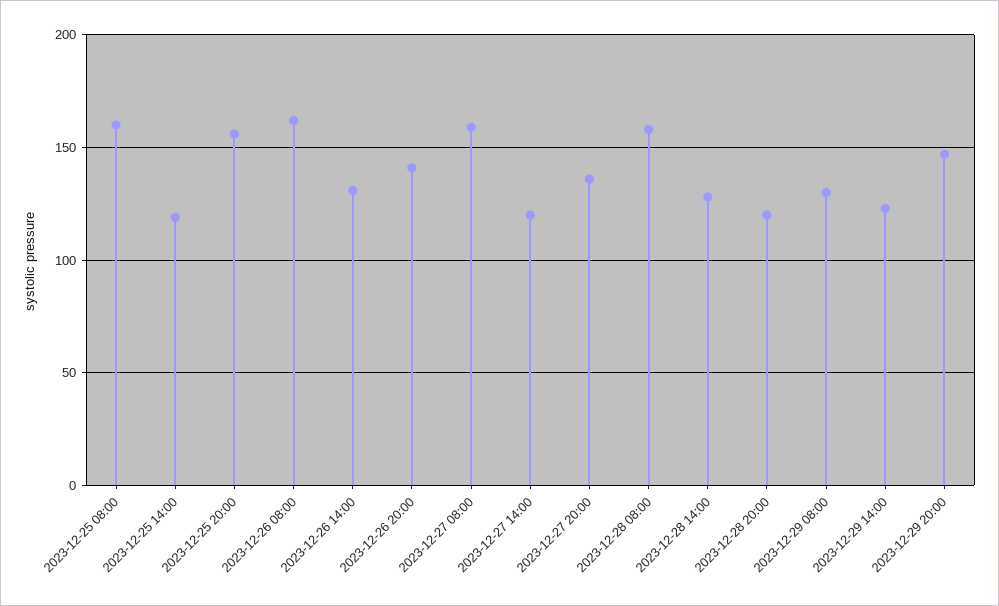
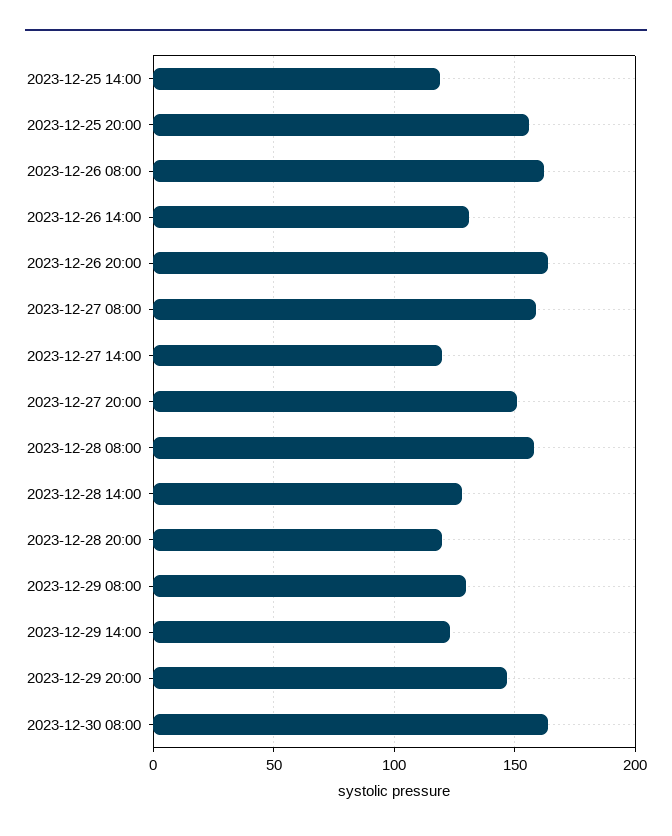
2023-12-25 08:00: 160 -> none
2023-12-26 20:00: 140 -> 165
2023-12-27 20:00: 135 -> 150
2023-12-30 08:00: none -> 165

